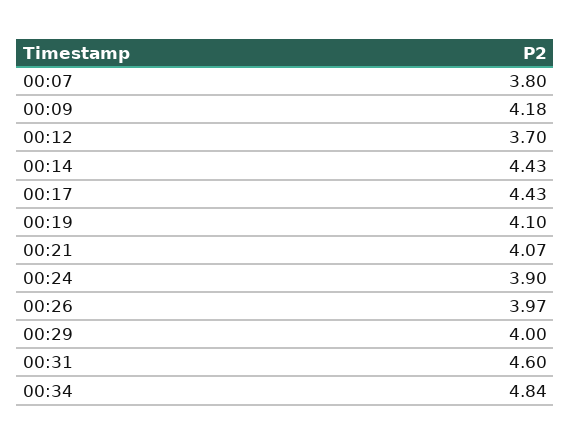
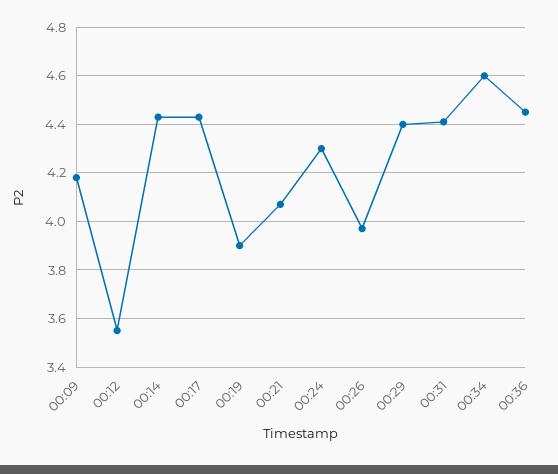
00:07: 3.8 -> none
00:12: 3.7 -> 3.55
00:19: 4.1 -> 3.9
00:24: 3.9 -> 4.3
00:29: 4 -> 4.4
00:31: 4.6 -> 4.4
00:34: 4.84 -> 4.6
00:36: none -> 4.45

